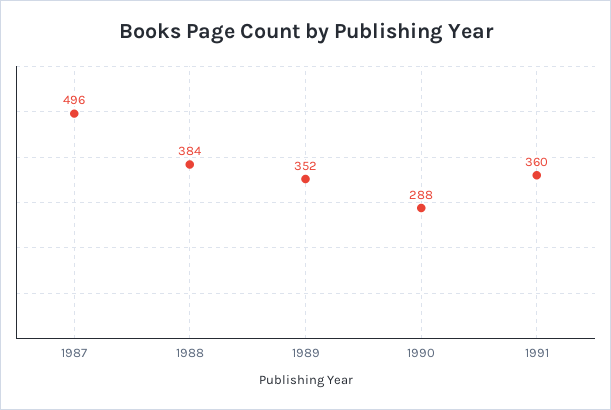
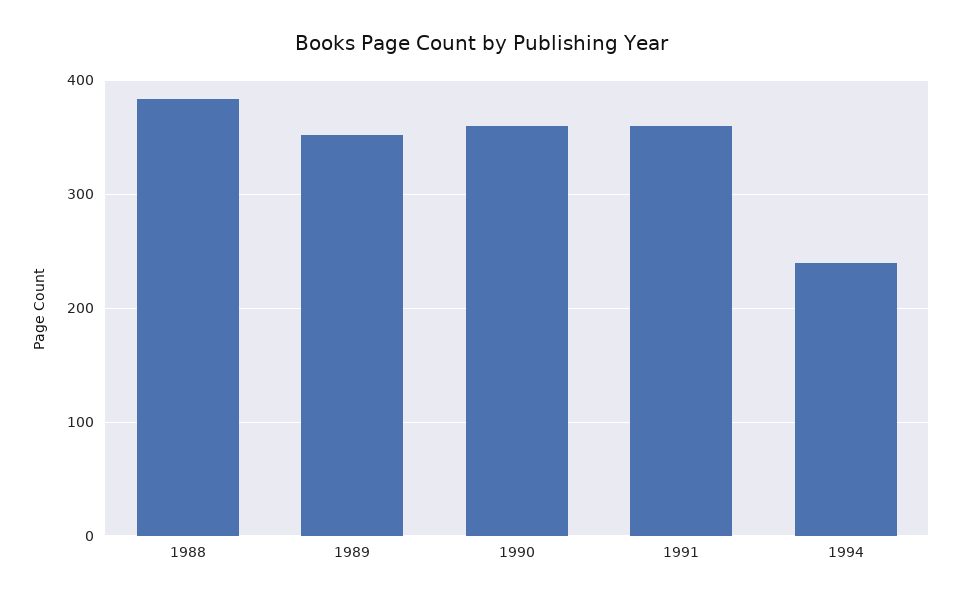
1987: 496 -> none
1990: 288 -> 360
1994: none -> 240

